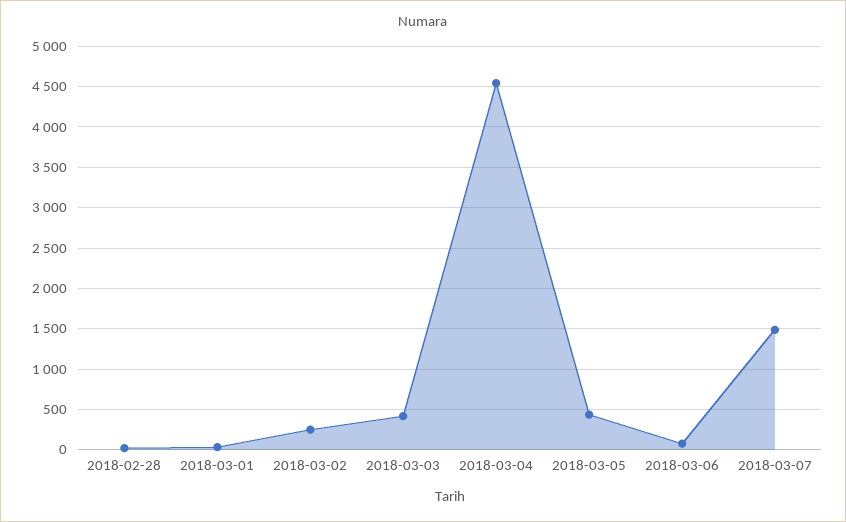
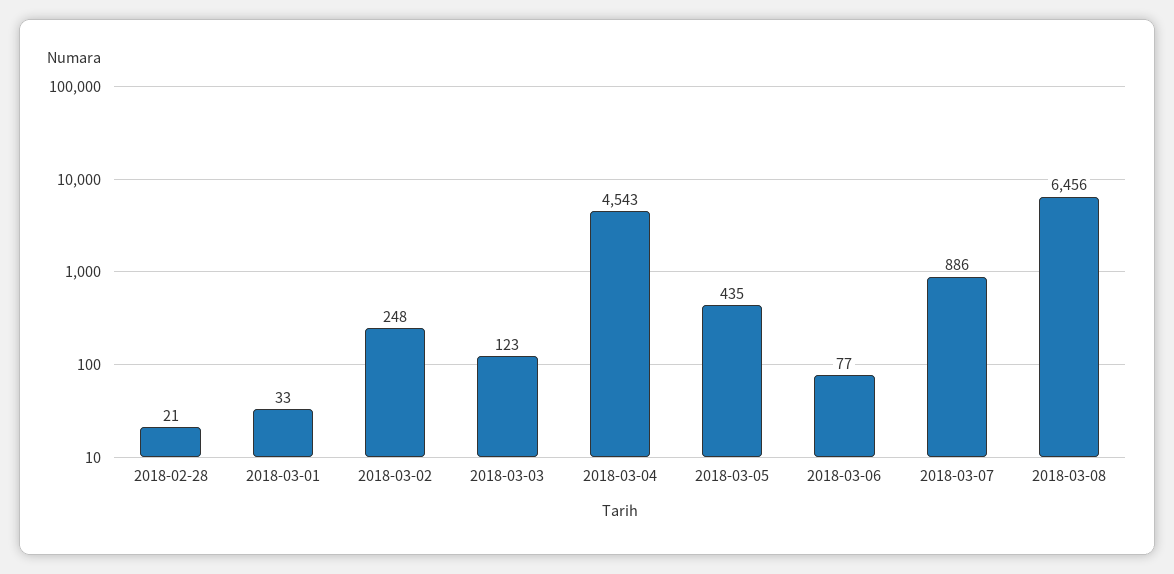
2018-03-03: 400 -> 123
2018-03-07: 1500 -> 886
2018-03-08: none -> 6456

